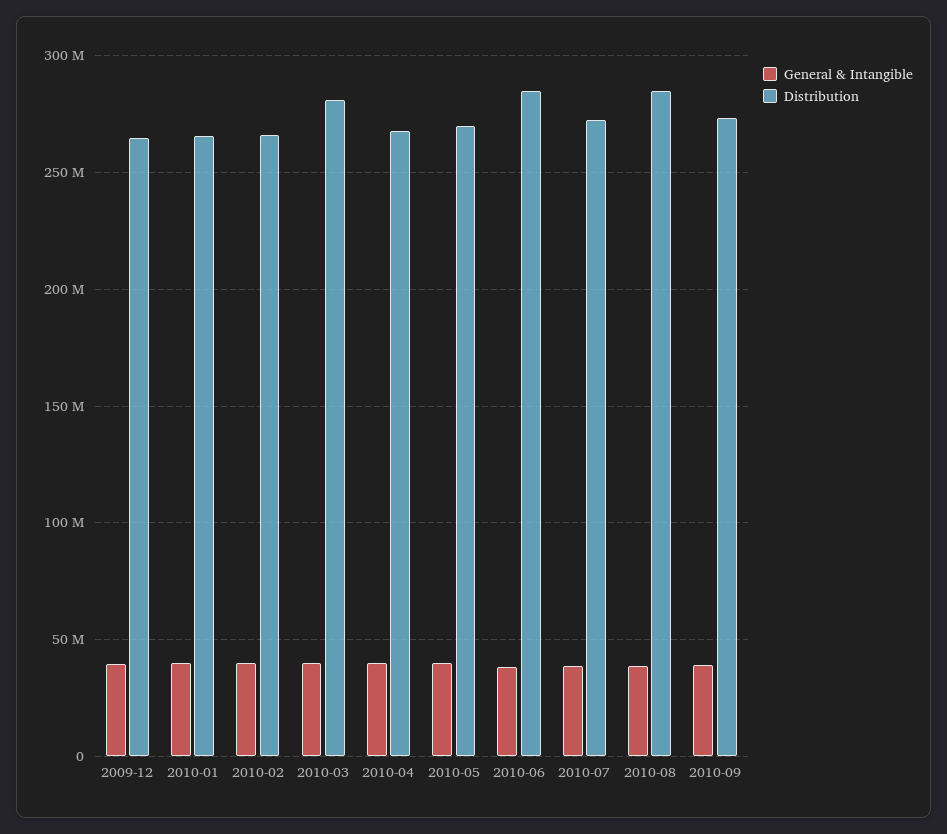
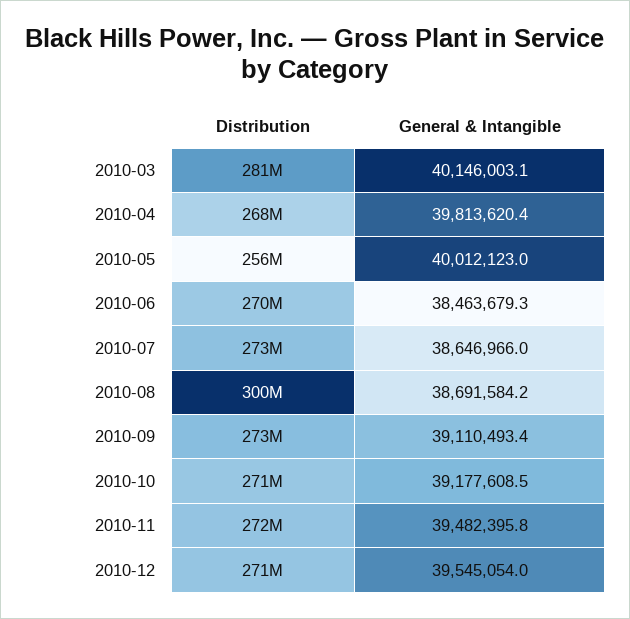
General & Intangible, 2009-12: 40000000 -> none
Distribution, 2009-12: 265000000 -> none
General & Intangible, 2010-01: 40000000 -> none
Distribution, 2010-01: 265000000 -> none
General & Intangible, 2010-02: 40000000 -> none
Distribution, 2010-02: 265000000 -> none
Distribution, 2010-05: 270000000 -> 256000000
Distribution, 2010-06: 285000000 -> 270000000
Distribution, 2010-08: 285000000 -> 300000000
Distribution, 2010-10: none -> 271000000
General & Intangible, 2010-10: none -> 39177608.5
Distribution, 2010-11: none -> 272000000
General & Intangible, 2010-11: none -> 39482395.8
Distribution, 2010-12: none -> 271000000
General & Intangible, 2010-12: none -> 39545054

